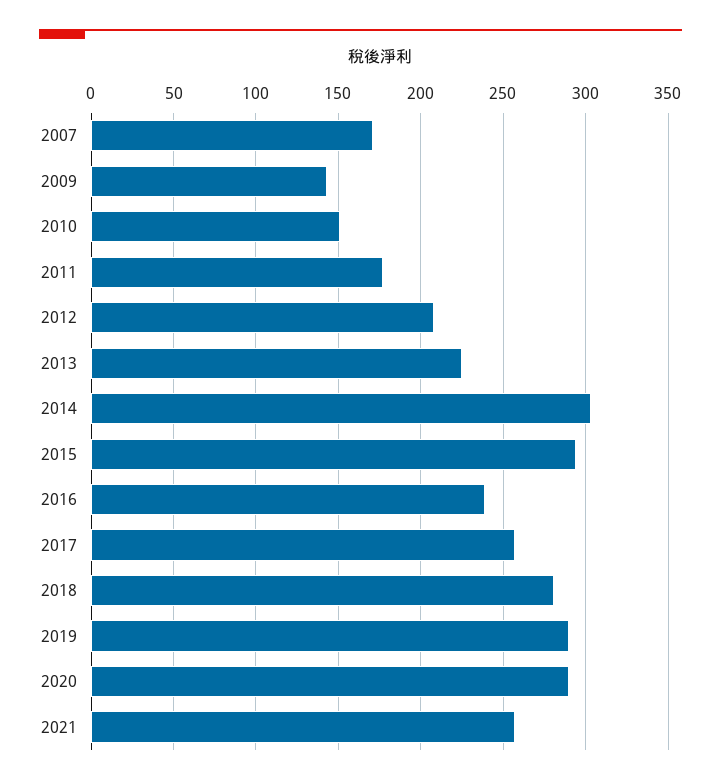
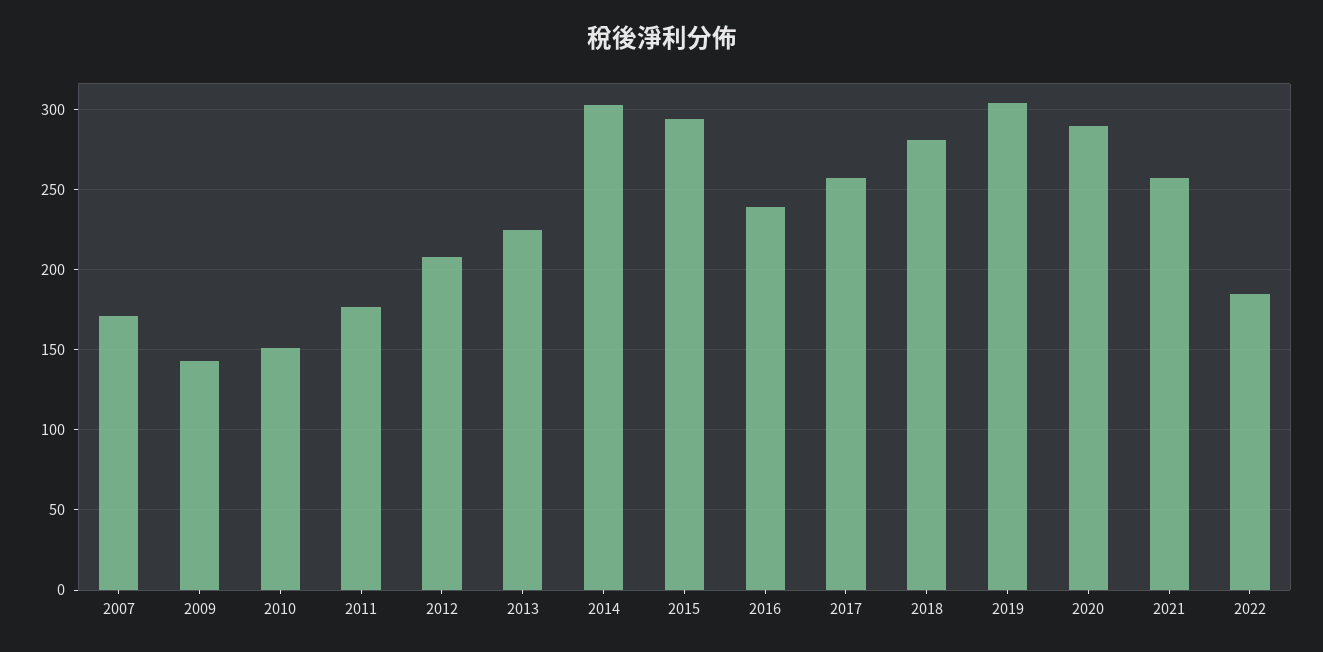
2019: 290 -> 305
2022: none -> 185

